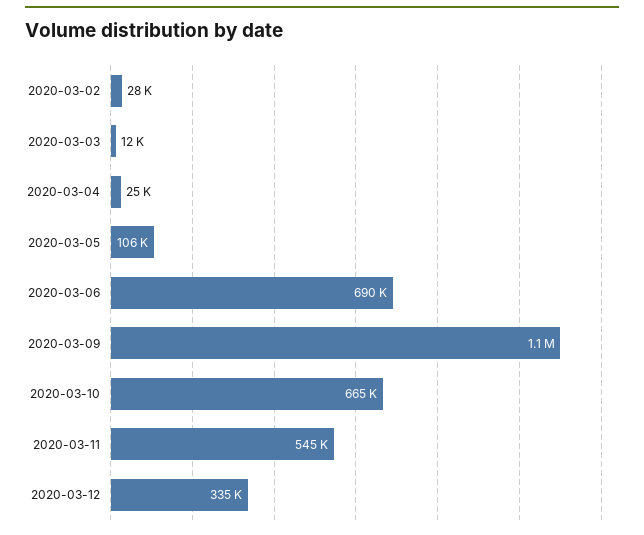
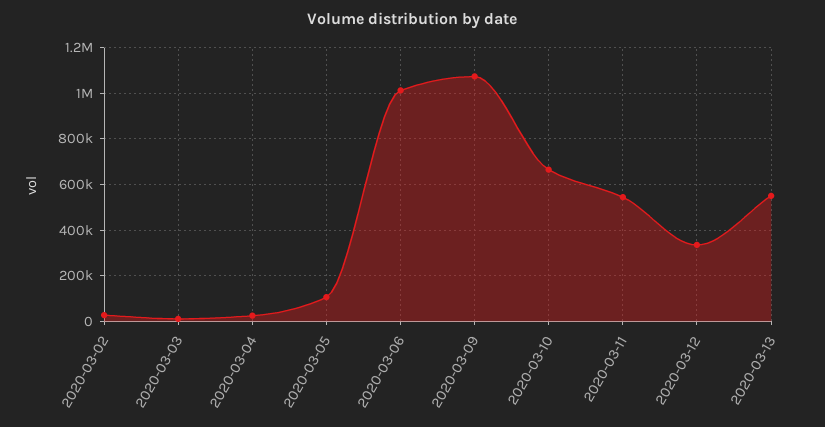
2020-03-06: 690000 -> 1000000
2020-03-13: none -> 550000

